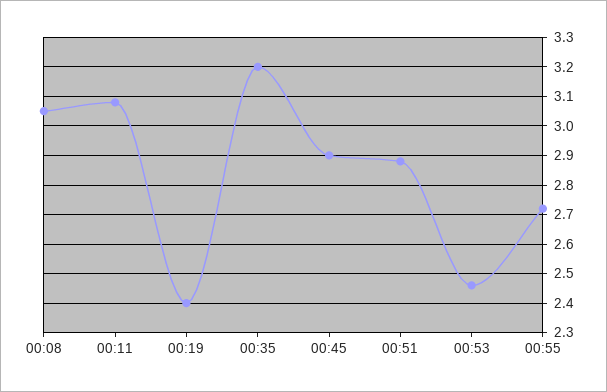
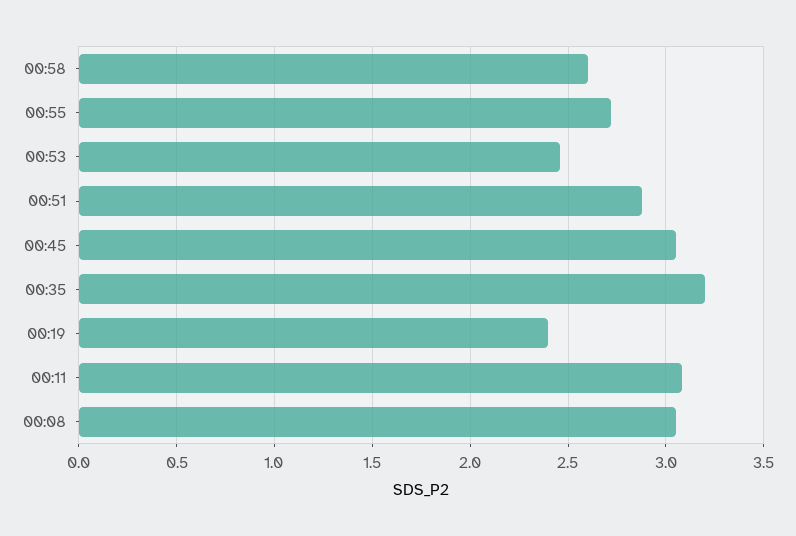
00:45: 2.9 -> 3.05
00:58: none -> 2.6

